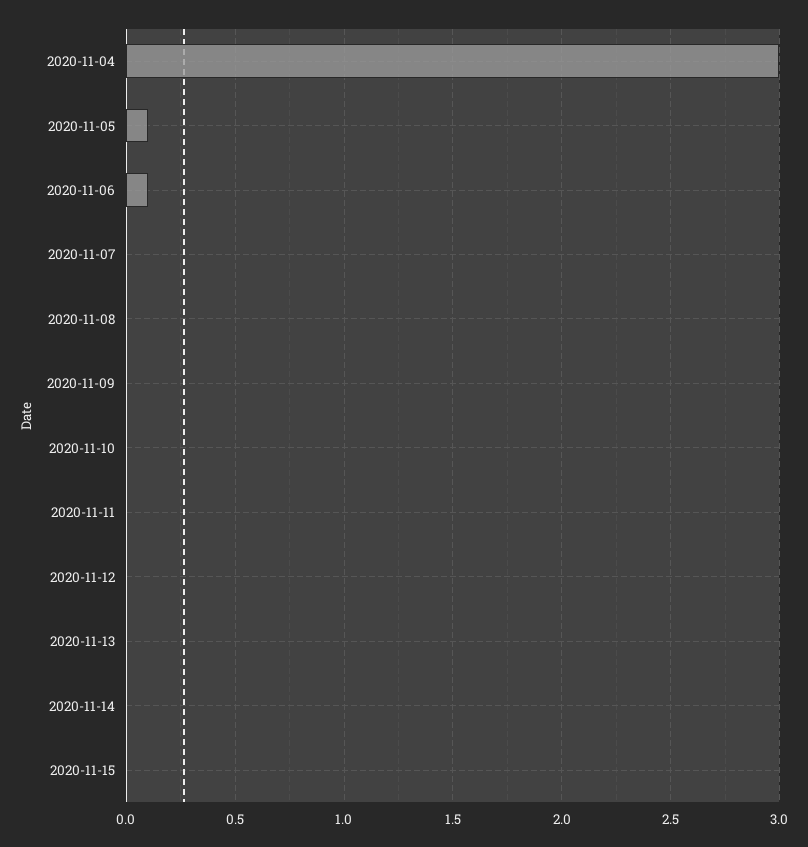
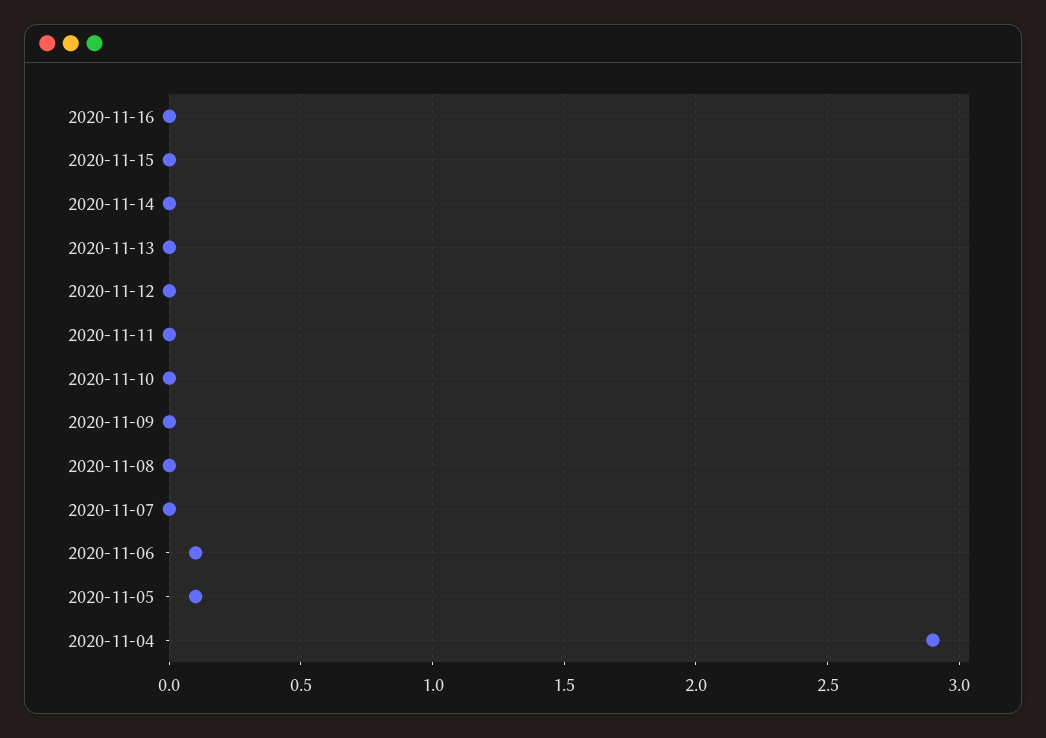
2020-11-04: 3 -> 2.9
2020-11-16: none -> 0

